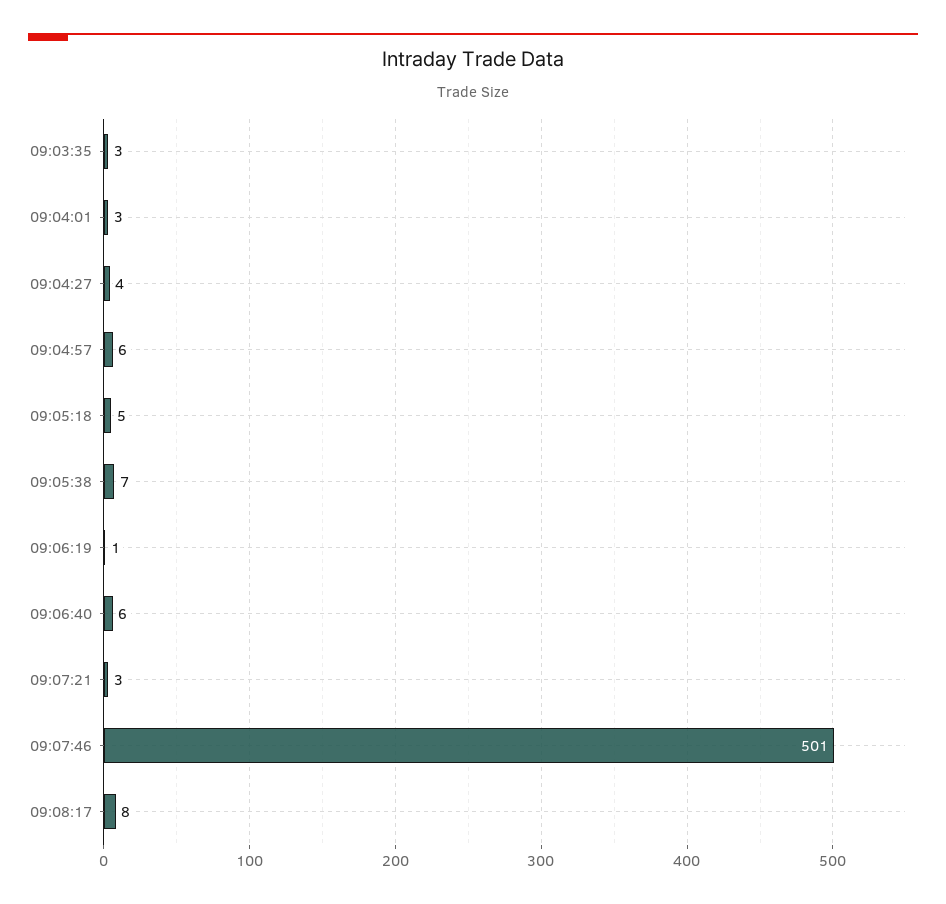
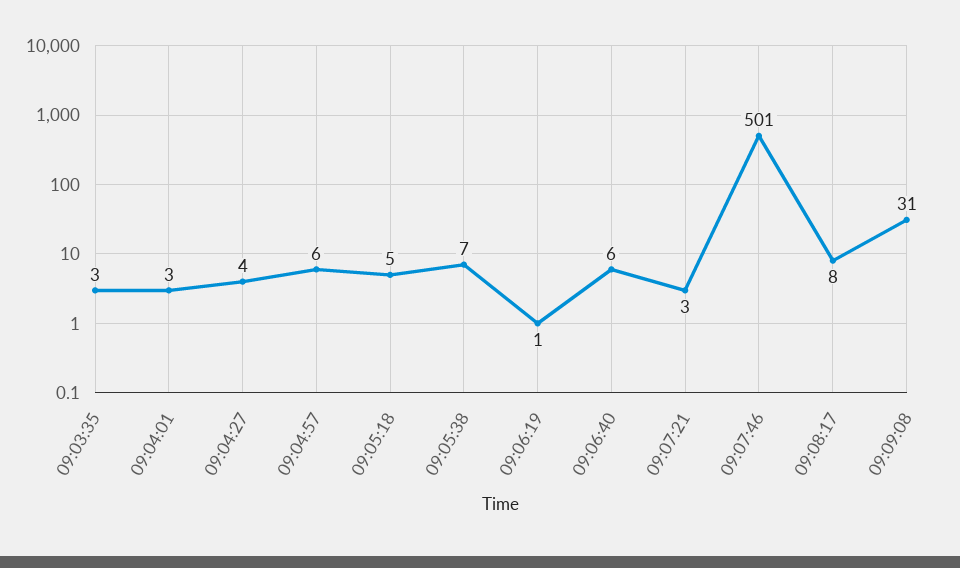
09:09:08: none -> 31

